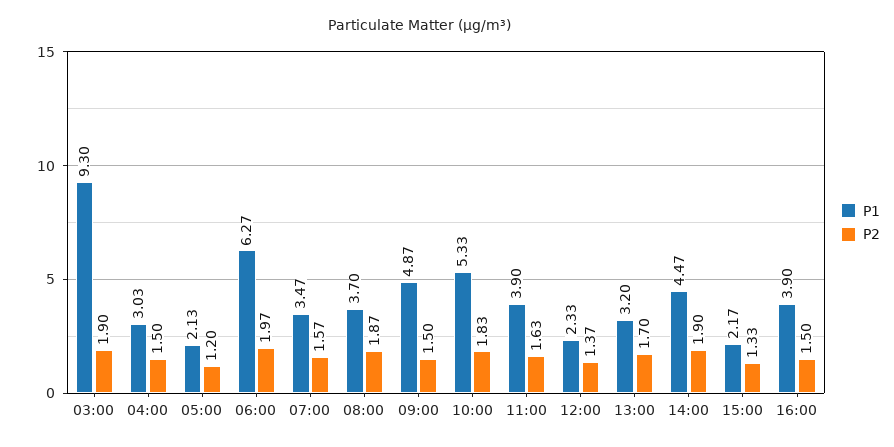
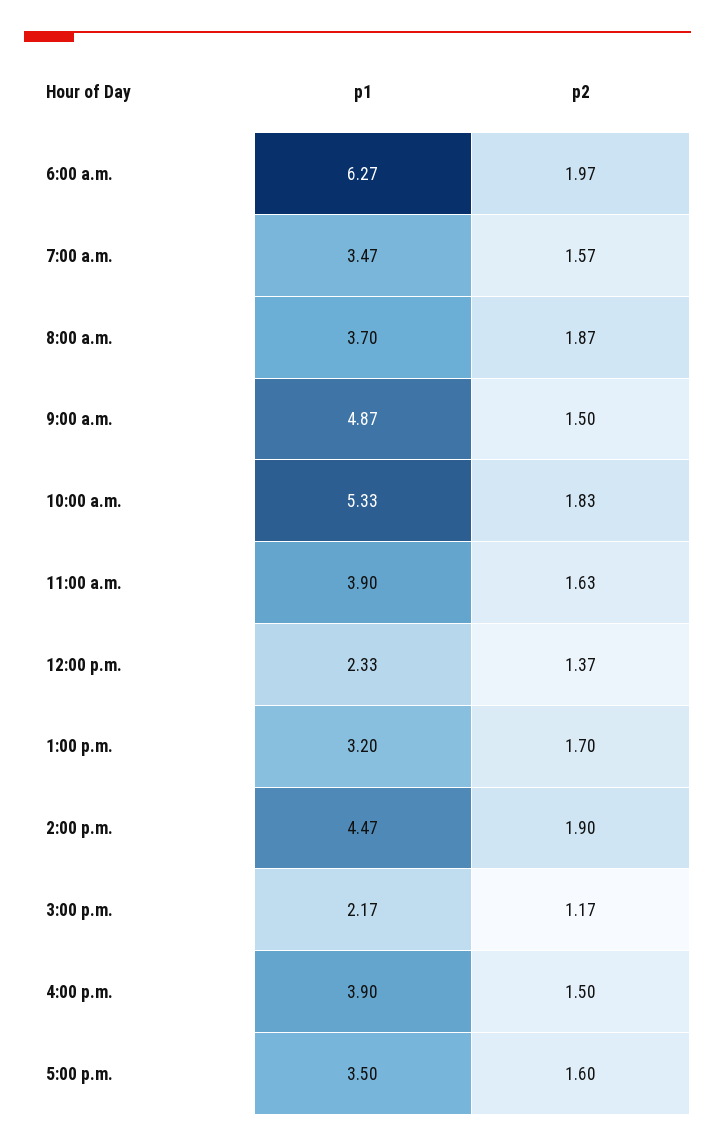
P1, 03:00: 9.3 -> none
P2, 03:00: 1.9 -> none
P1, 04:00: 3.03 -> none
P2, 04:00: 1.5 -> none
P1, 05:00: 2.13 -> none
P2, 05:00: 1.2 -> none
P2, 15:00: 1.33 -> 1.17
P1, 5:00 p.m.: none -> 3.5
P2, 5:00 p.m.: none -> 1.6

